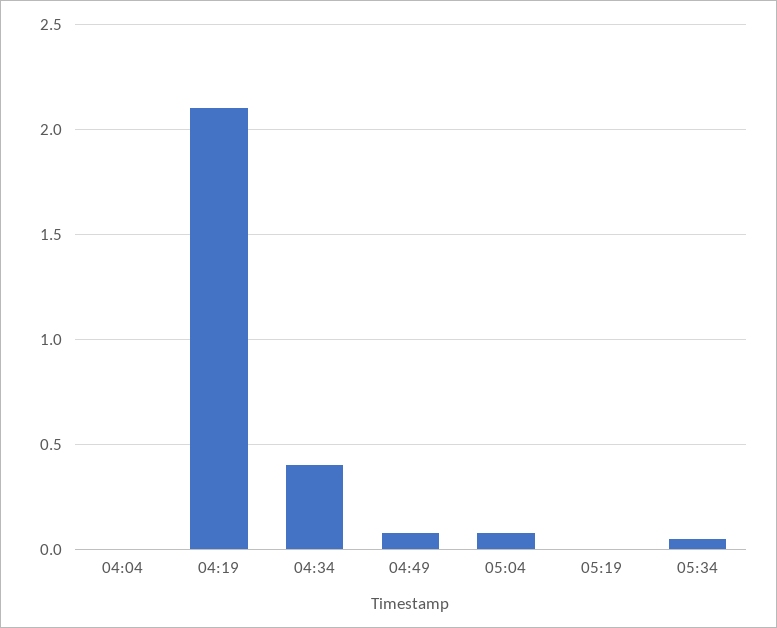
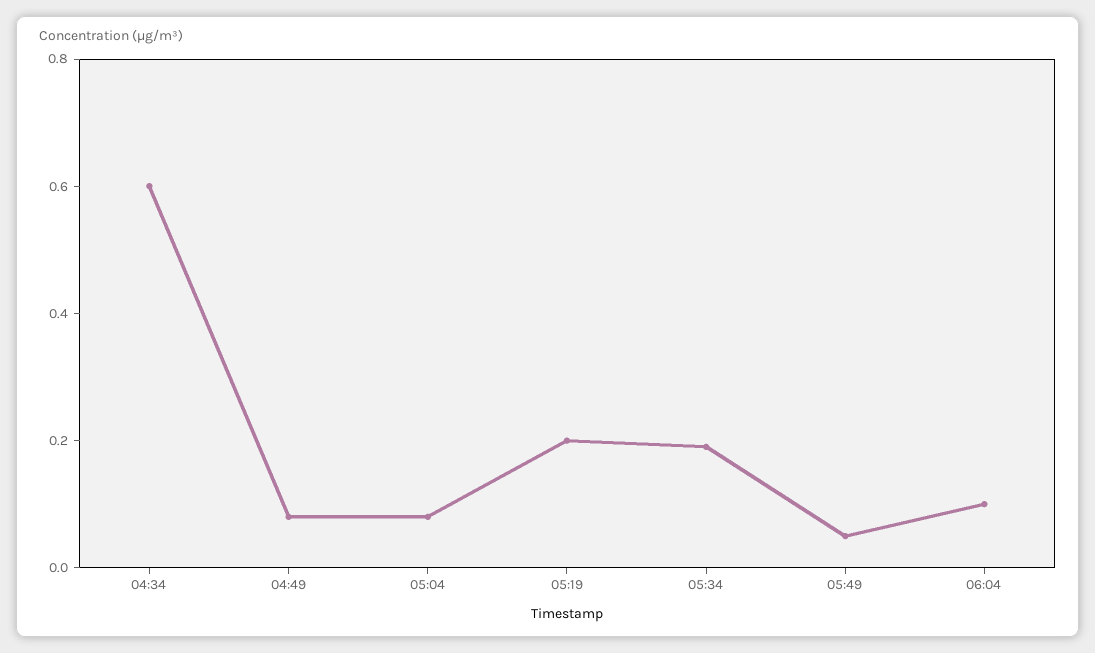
04:04: 0 -> none
04:19: 2.1 -> none
04:34: 0.4 -> 0.6
05:19: 0 -> 0.2
05:34: 0.05 -> 0.2
05:49: none -> 0.05
06:04: none -> 0.1

